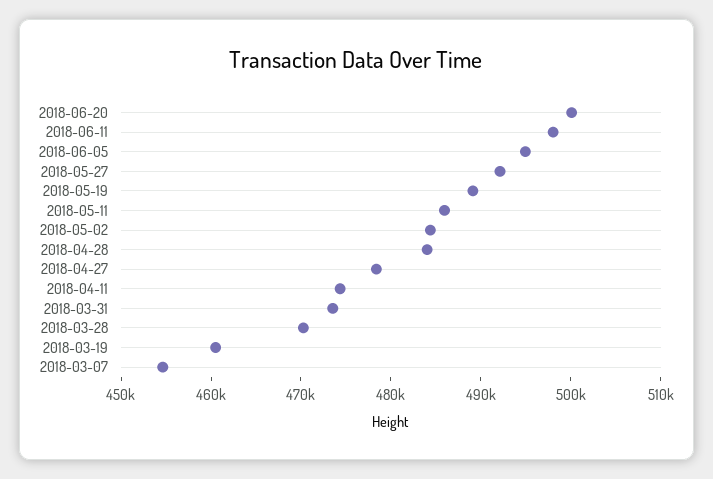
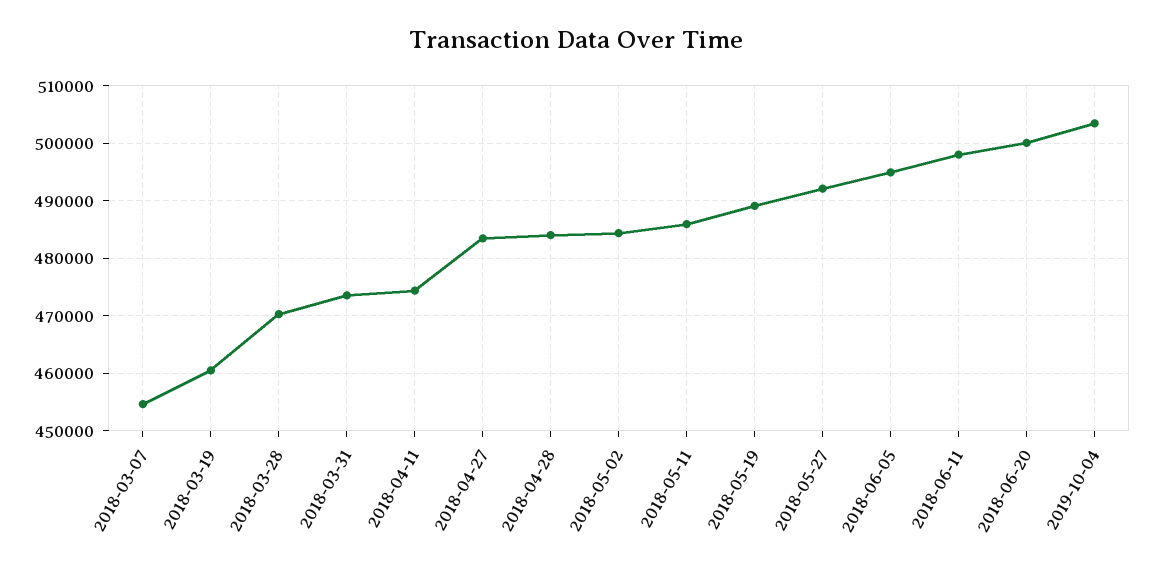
2018-04-27: 478000 -> 484000
2019-10-04: none -> 504000

